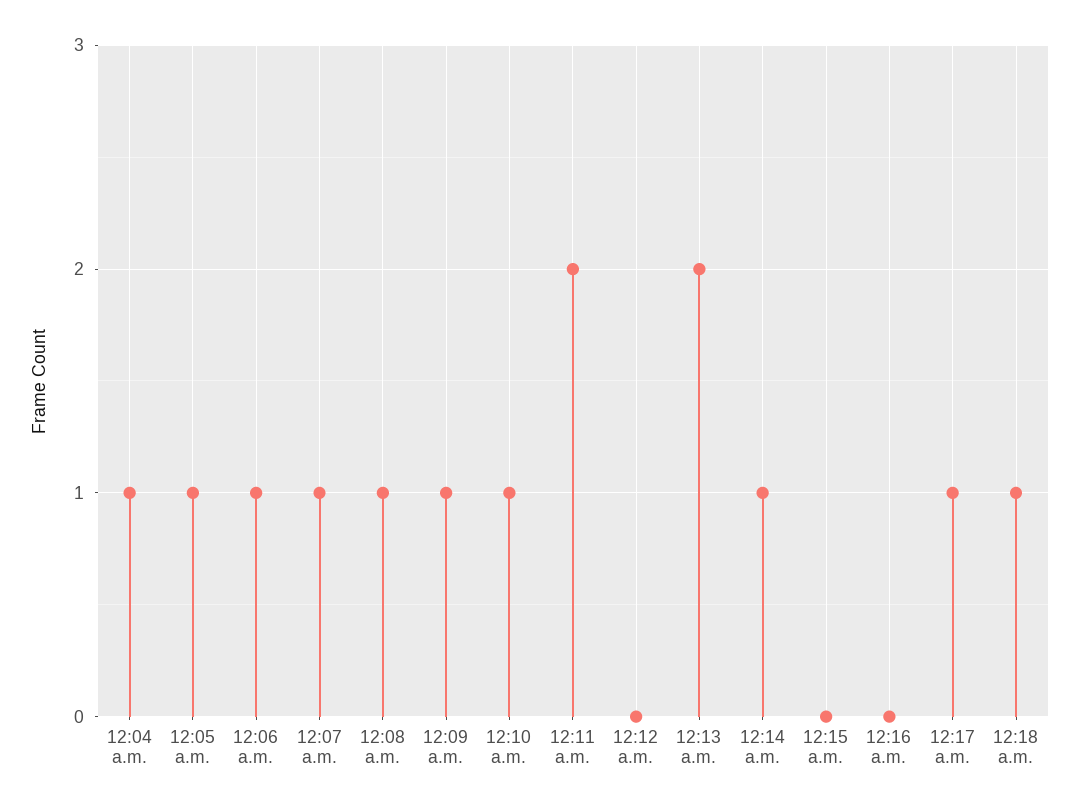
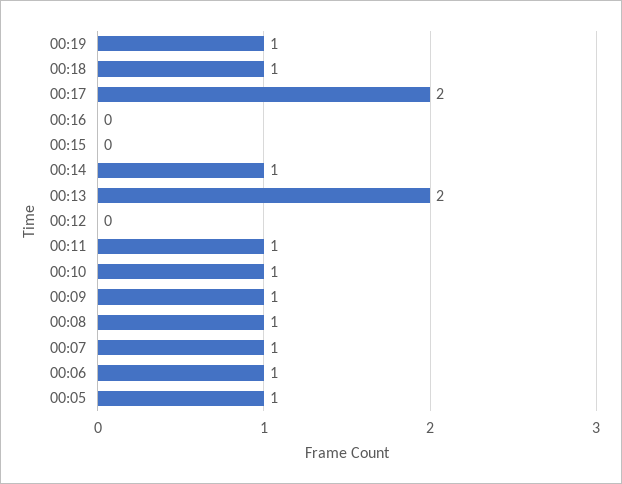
12:04 a.m.: 1 -> none
12:11 a.m.: 2 -> 1
12:17 a.m.: 1 -> 2
00:19: none -> 1

